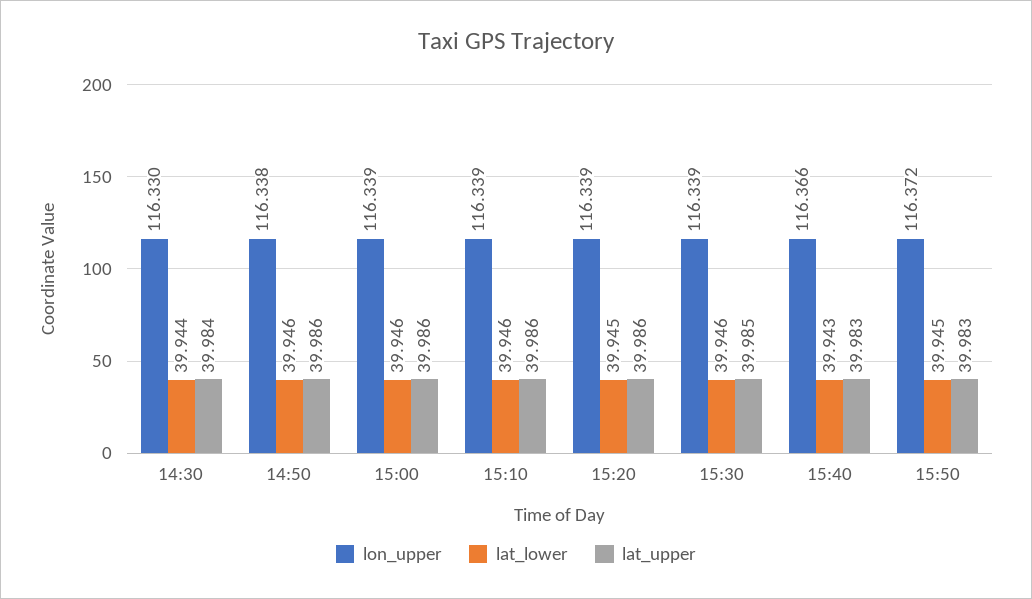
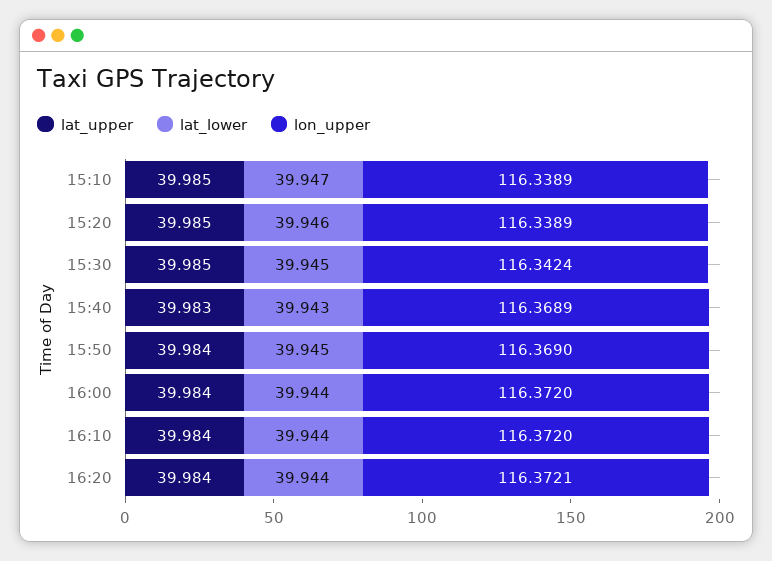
lon_upper, 14:30: 116.33 -> none
lat_lower, 14:30: 39.944 -> none
lat_upper, 14:30: 39.984 -> none
lon_upper, 14:50: 116.338 -> none
lat_lower, 14:50: 39.946 -> none
lat_upper, 14:50: 39.986 -> none
lon_upper, 15:00: 116.339 -> none
lat_lower, 15:00: 39.946 -> none
lat_upper, 15:00: 39.986 -> none
lat_lower, 15:10: 39.946 -> 39.947
lat_upper, 15:10: 39.986 -> 39.985
lat_lower, 15:20: 39.945 -> 39.946
lat_upper, 15:20: 39.986 -> 39.985
lon_upper, 15:30: 116.339 -> 116.3424
lat_lower, 15:30: 39.946 -> 39.945
lon_upper, 15:40: 116.366 -> 116.3689
lon_upper, 15:50: 116.372 -> 116.369
lat_upper, 15:50: 39.983 -> 39.984
lat_upper, 16:00: none -> 39.984
lat_lower, 16:00: none -> 39.944
lon_upper, 16:00: none -> 116.372
lat_upper, 16:10: none -> 39.984
lat_lower, 16:10: none -> 39.944
lon_upper, 16:10: none -> 116.372
lat_upper, 16:20: none -> 39.984
lat_lower, 16:20: none -> 39.944
lon_upper, 16:20: none -> 116.3721

